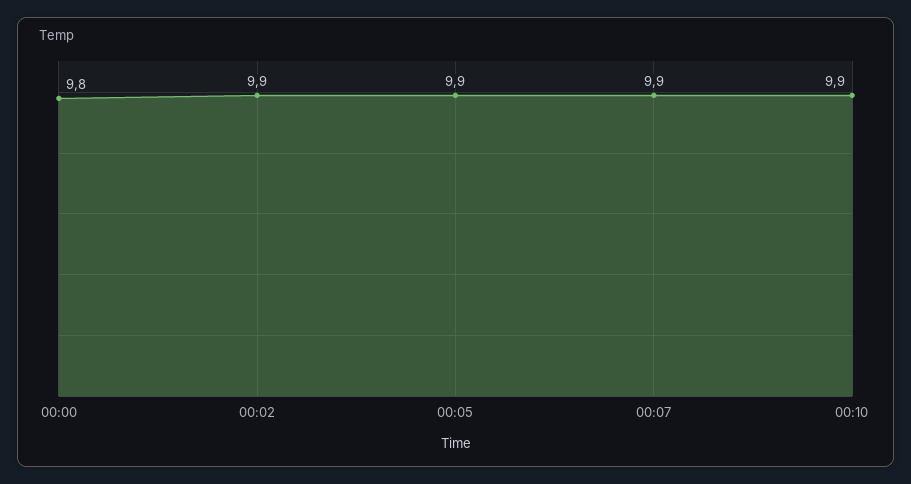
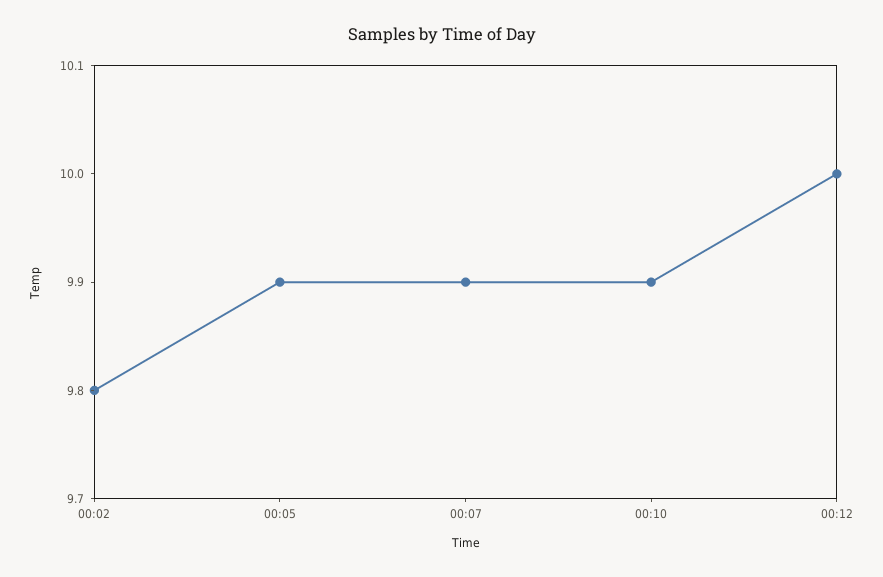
00:00: 9.8 -> none
00:02: 9.9 -> 9.8
00:12: none -> 10

